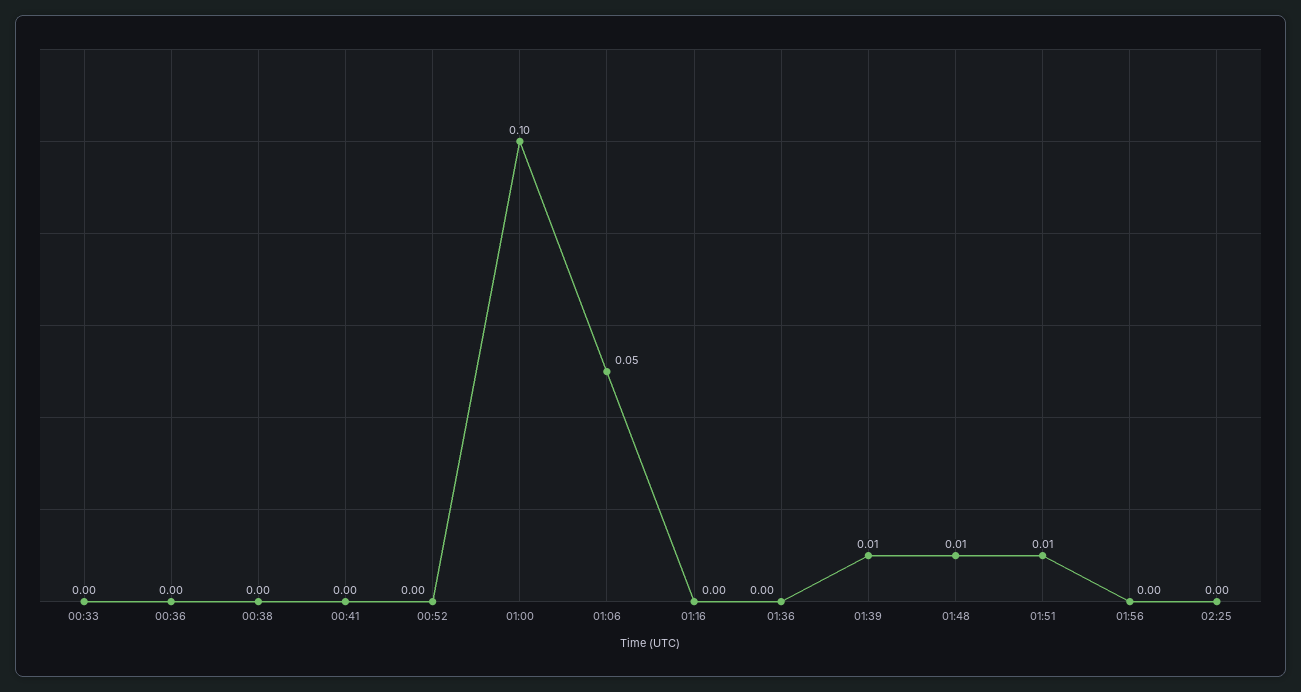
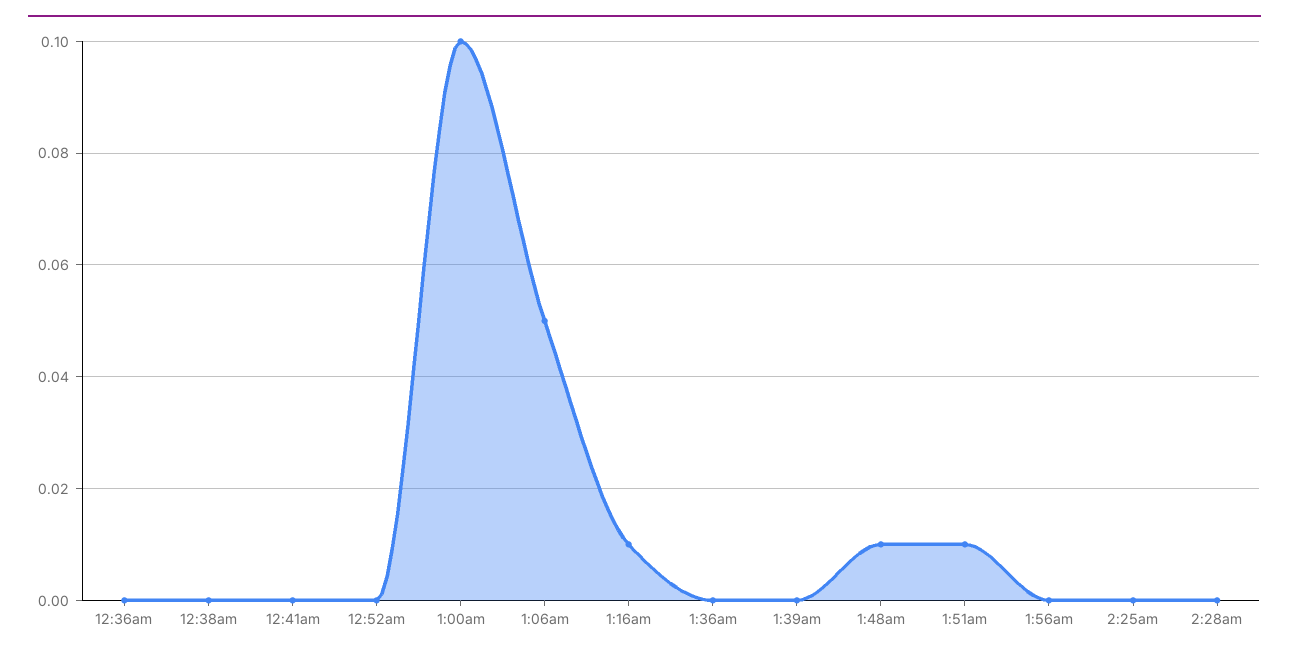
00:33: 0 -> none
01:16: 0 -> 0.01
01:39: 0.01 -> 0
2:28am: none -> 0

